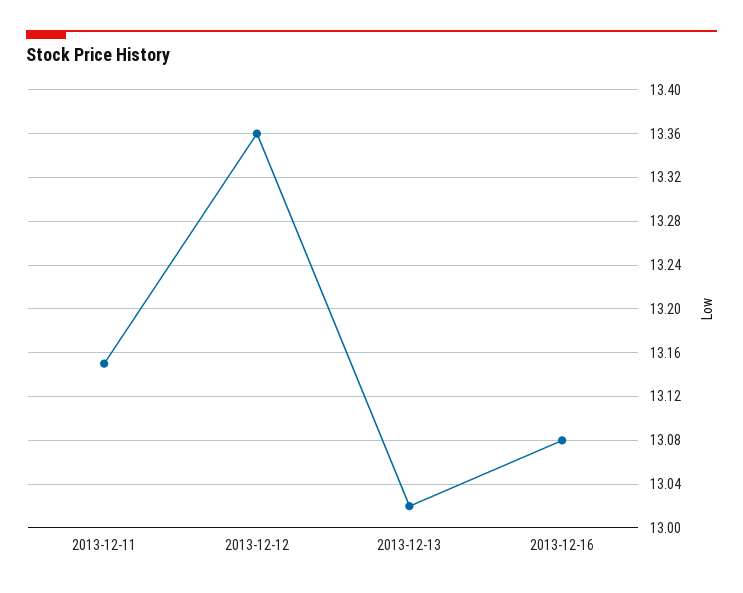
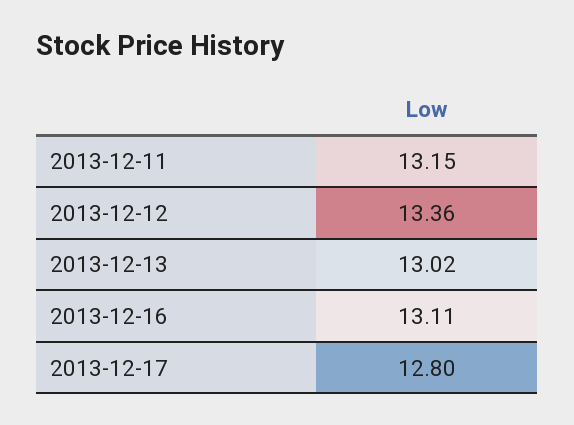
2013-12-16: 13.08 -> 13.11
2013-12-17: none -> 12.8

